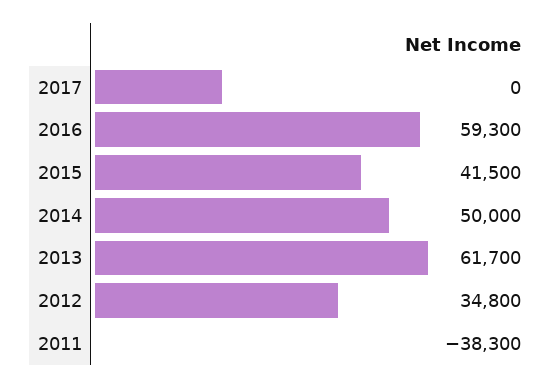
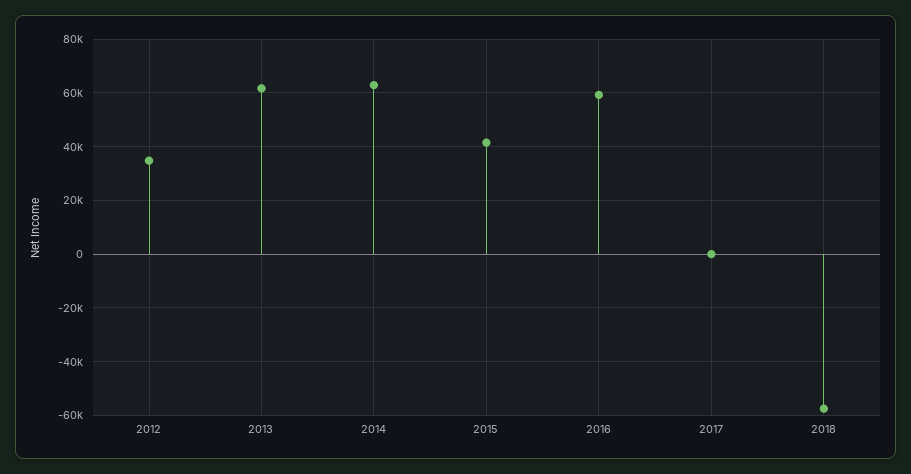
2014: 50000 -> 62500
2011: -38300 -> none
2018: none -> -57500

